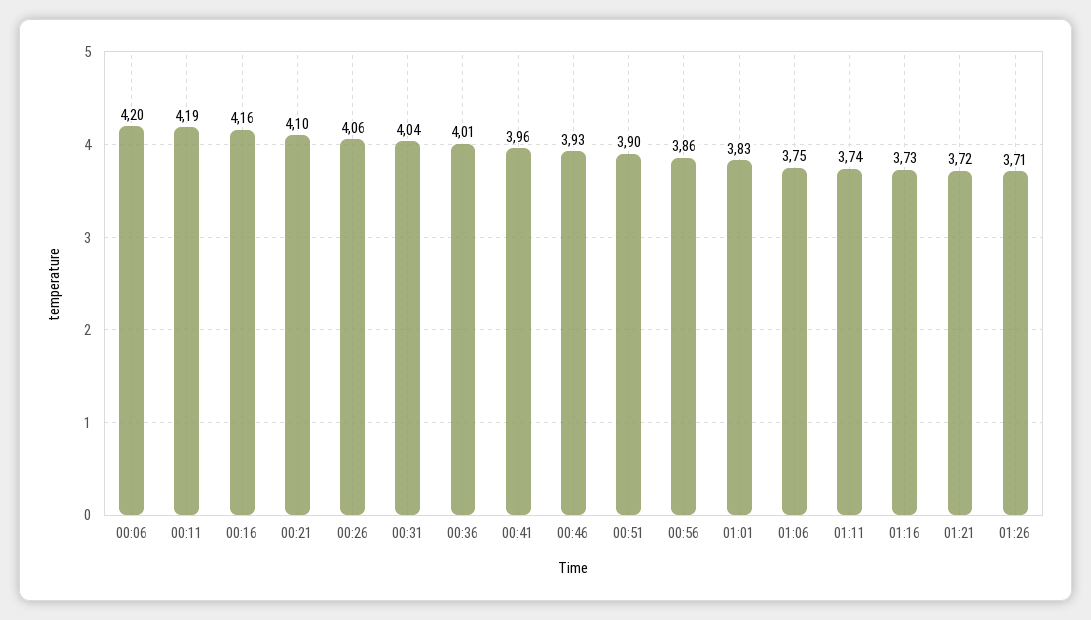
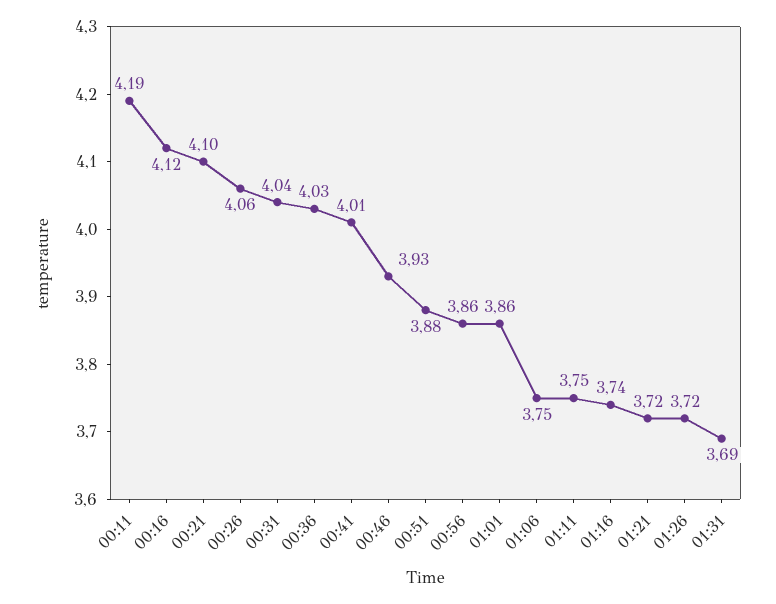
00:06: 4.2 -> none
00:16: 4.16 -> 4.12
00:36: 4.01 -> 4.03
00:41: 3.96 -> 4.01
00:51: 3.9 -> 3.88
01:01: 3.83 -> 3.86
01:11: 3.74 -> 3.75
01:16: 3.73 -> 3.74
01:26: 3.71 -> 3.72
01:31: none -> 3.69

